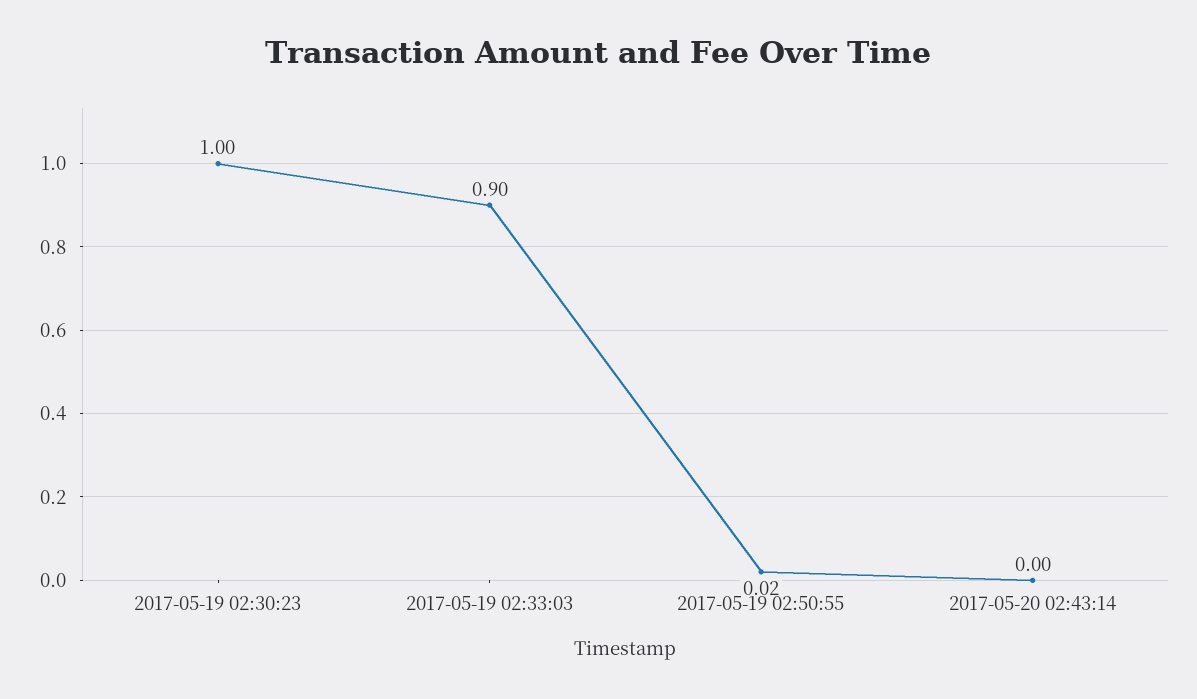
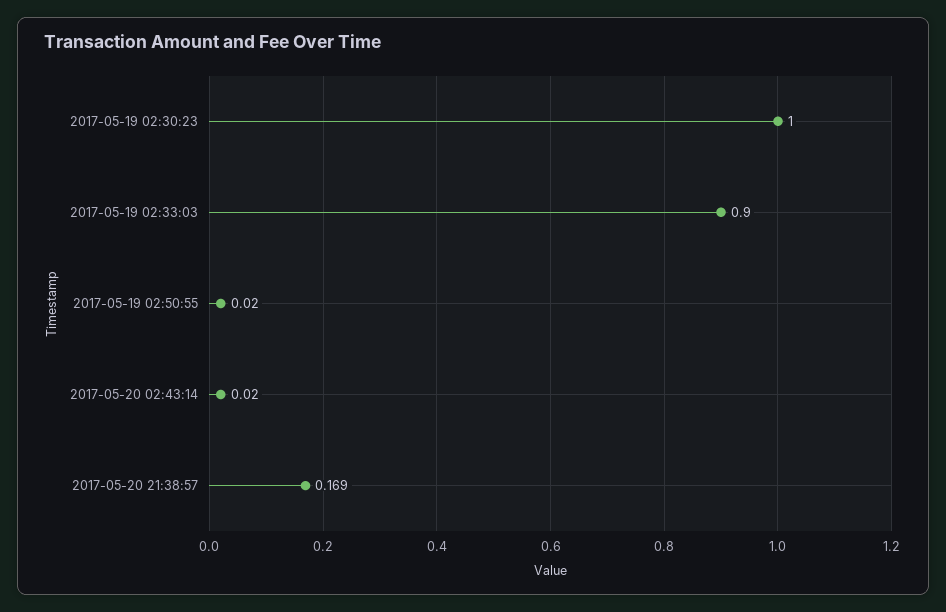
2017-05-20 02:43:14: 0 -> 0.02
2017-05-20 21:38:57: none -> 0.169

